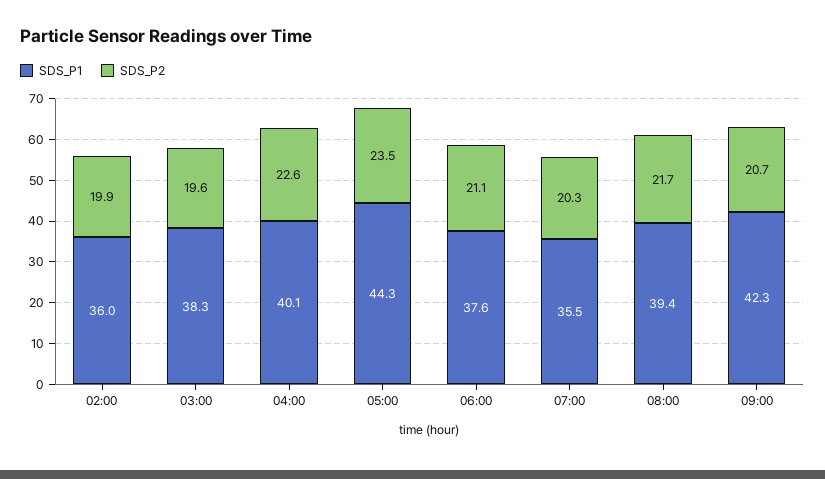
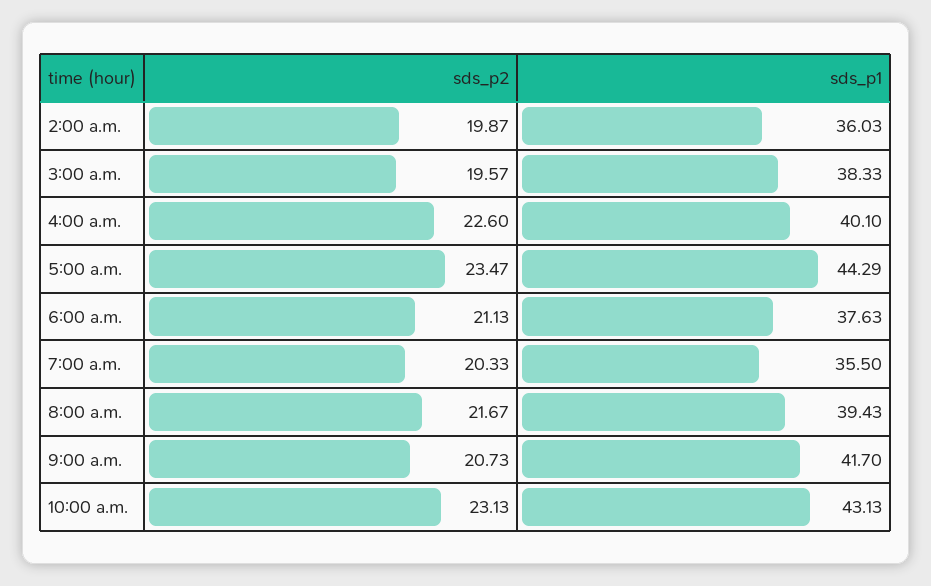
SDS_P1, 09:00: 42.3 -> 41.7
SDS_P2, 10:00 a.m.: none -> 23.13
SDS_P1, 10:00 a.m.: none -> 43.13

